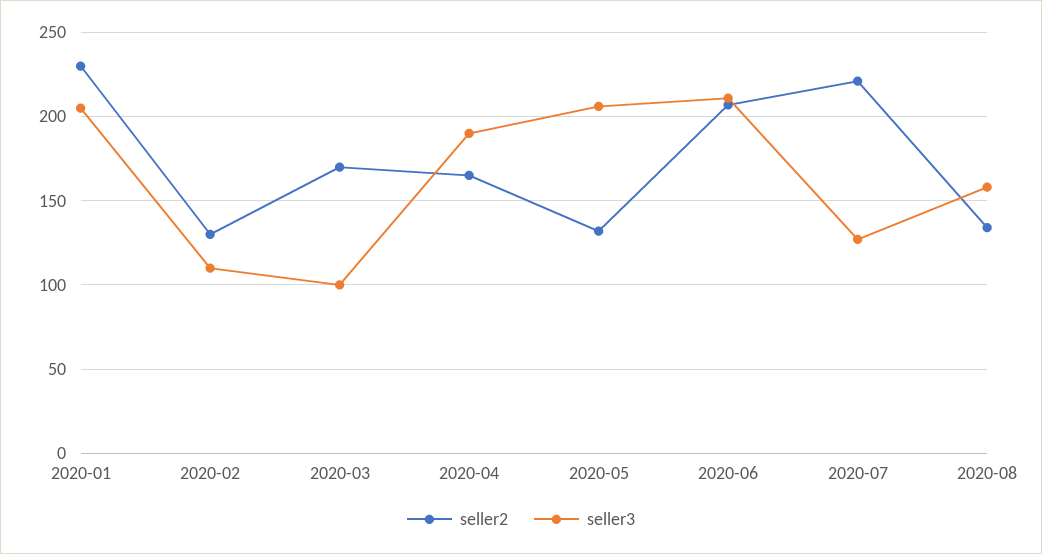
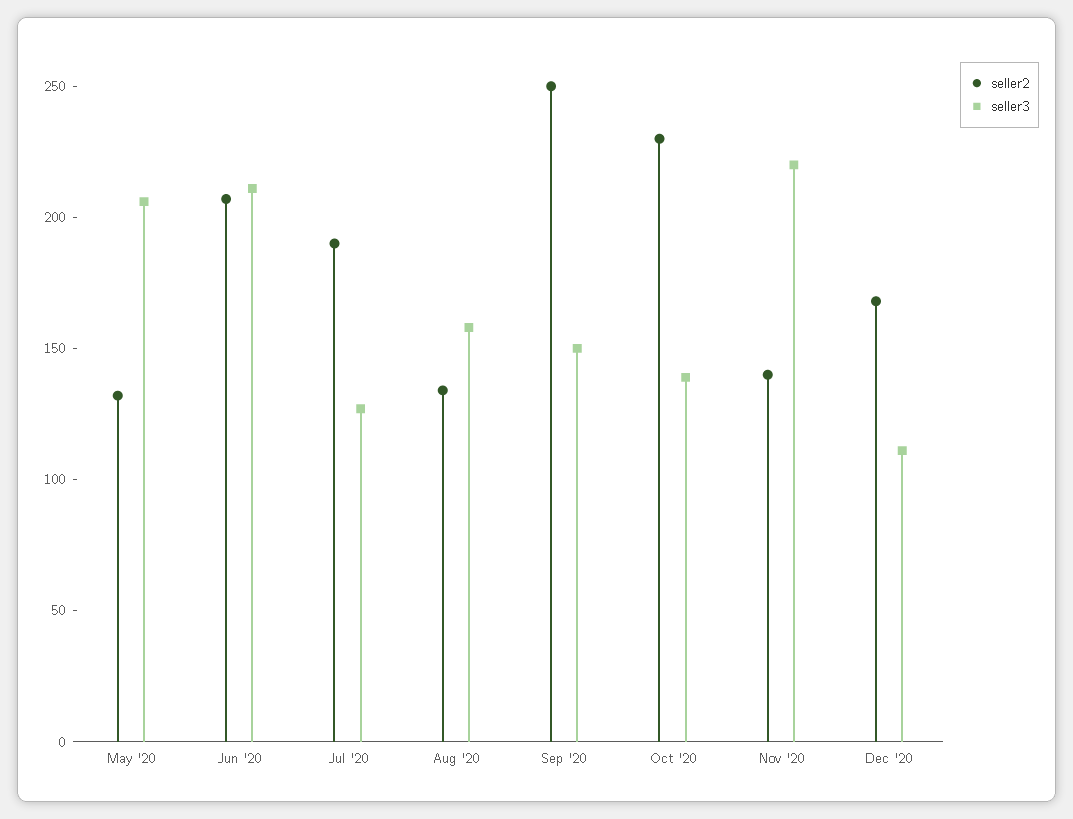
seller2, 2020-01: 230 -> none
seller3, 2020-01: 205 -> none
seller2, 2020-02: 130 -> none
seller3, 2020-02: 110 -> none
seller2, 2020-03: 170 -> none
seller3, 2020-03: 100 -> none
seller2, 2020-04: 165 -> none
seller3, 2020-04: 190 -> none
seller2, 2020-07: 220 -> 190
seller2, Sep '20: none -> 250
seller3, Sep '20: none -> 150
seller2, Oct '20: none -> 230
seller3, Oct '20: none -> 140
seller2, Nov '20: none -> 140
seller3, Nov '20: none -> 220
seller2, Dec '20: none -> 170
seller3, Dec '20: none -> 110

